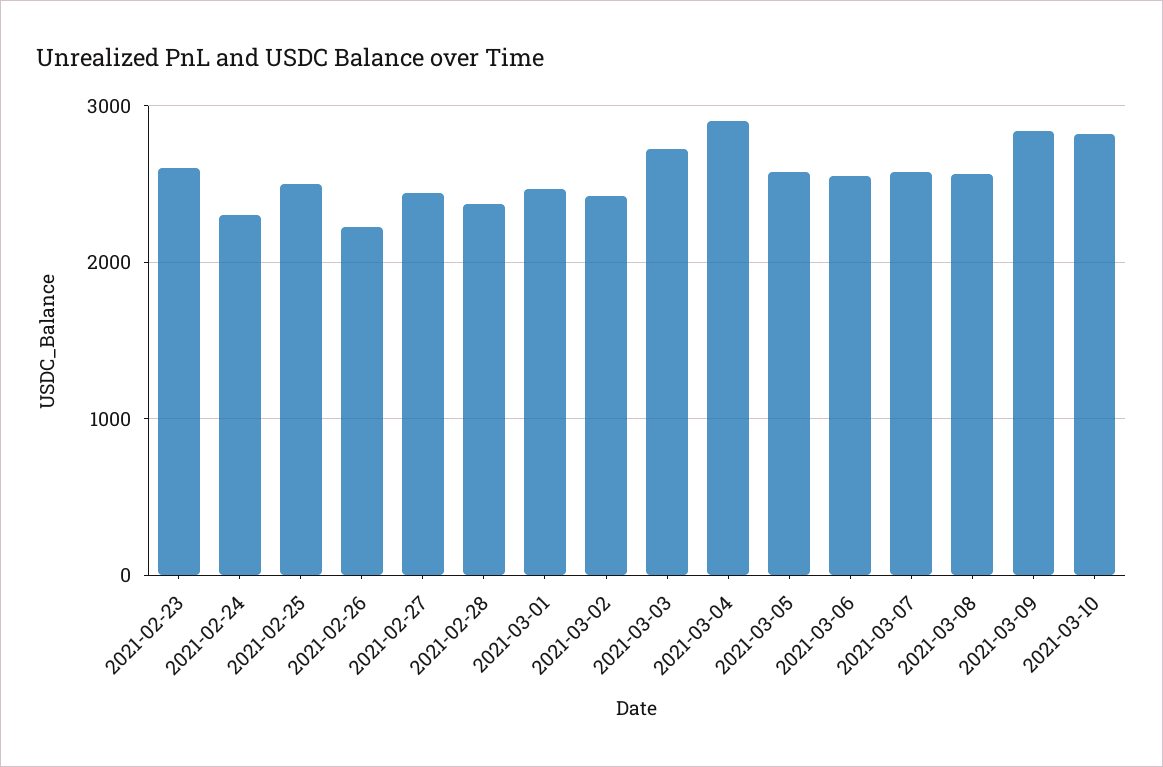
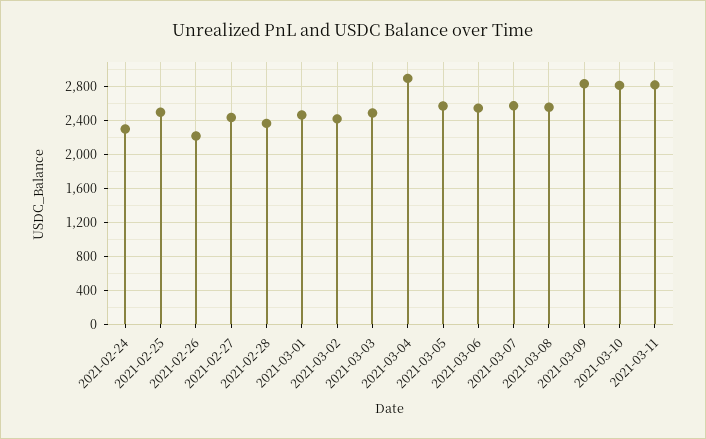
2021-02-23: 2600 -> none
2021-03-03: 2700 -> 2500
2021-03-11: none -> 2800

